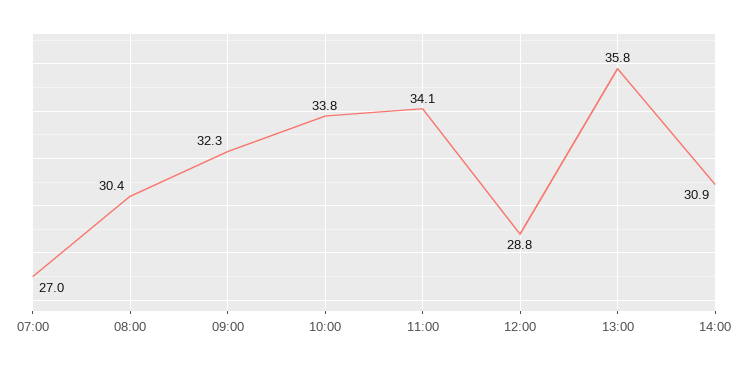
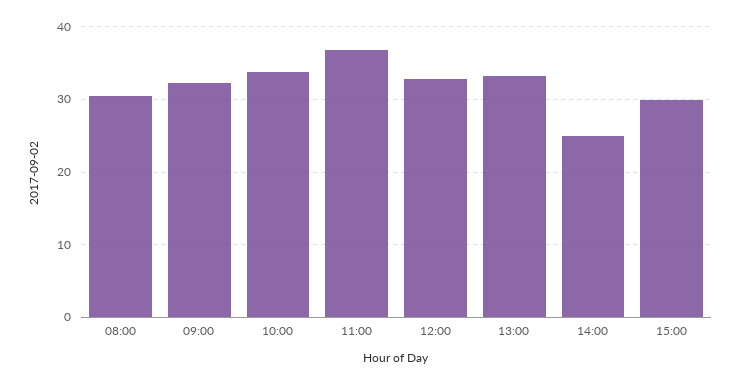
07:00: 27 -> none
11:00: 34.1 -> 37
12:00: 28.8 -> 33
13:00: 35.8 -> 33
14:00: 30.9 -> 25
15:00: none -> 30

